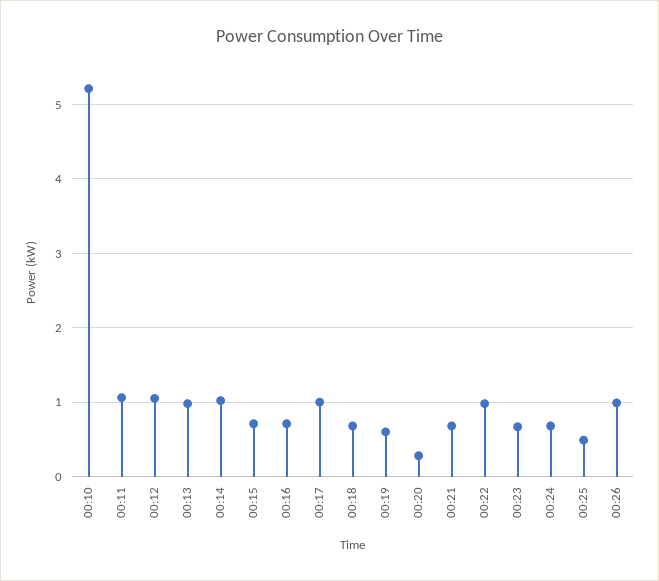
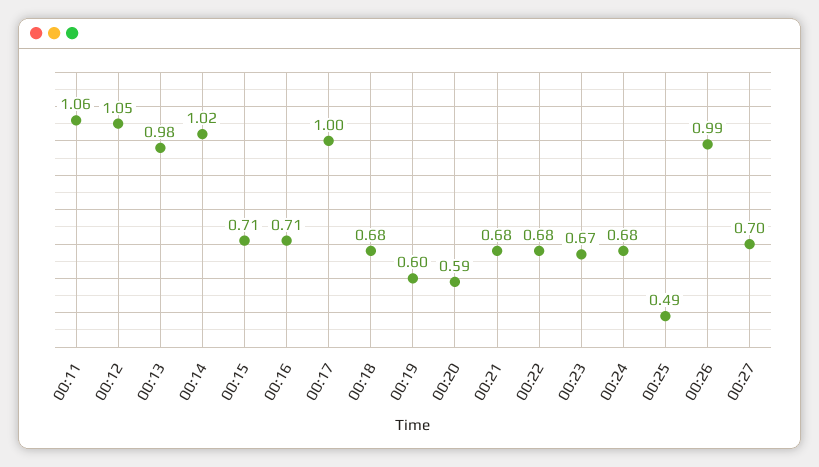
00:10: 5.2 -> none
00:20: 0.3 -> 0.59
00:22: 1 -> 0.68
00:27: none -> 0.7

